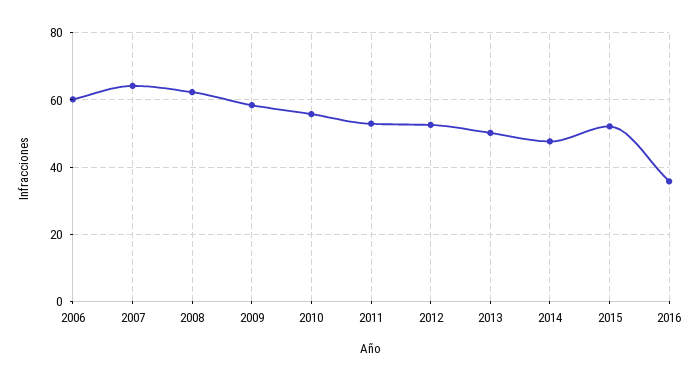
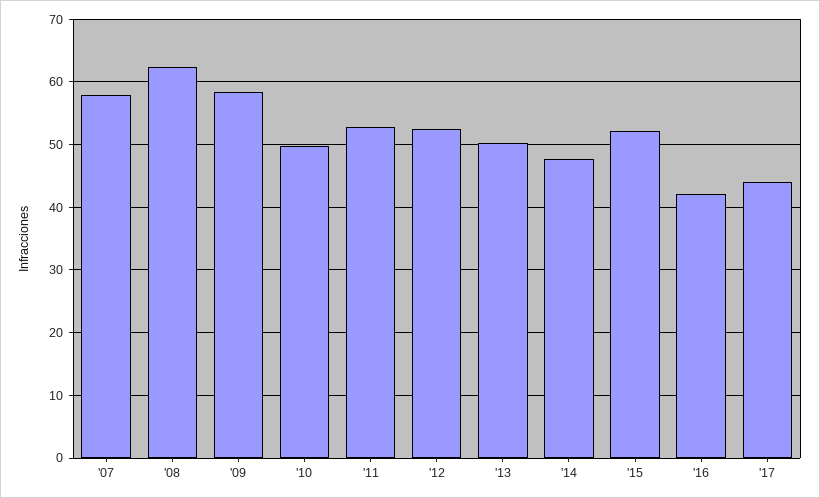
2006: 60 -> none
2007: 64 -> 58
2010: 56 -> 50
2016: 36 -> 42
'17: none -> 44

